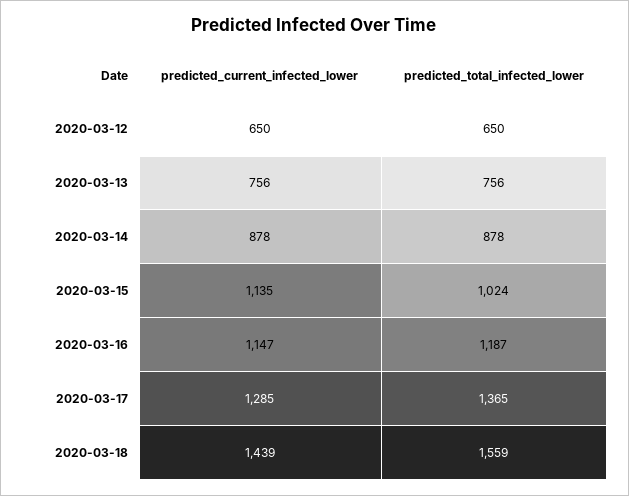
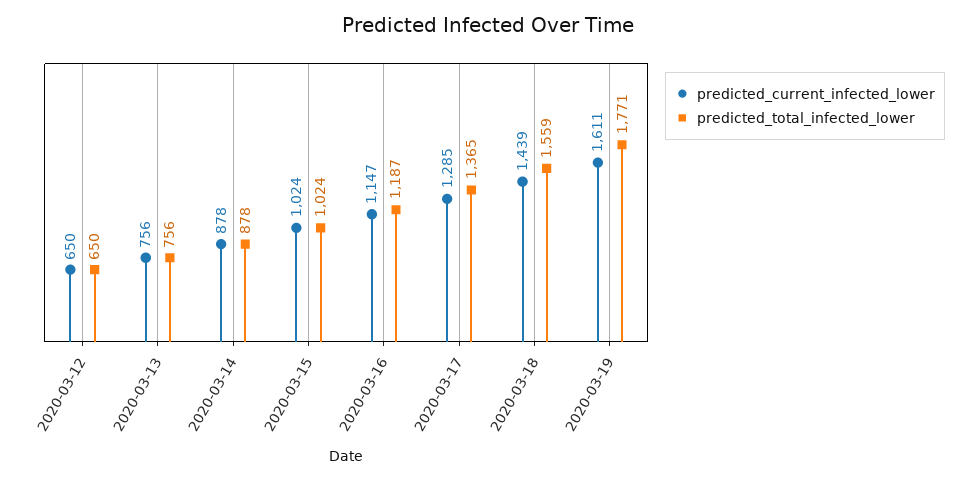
predicted_current_infected_lower, 2020-03-15: 1135 -> 1024
predicted_current_infected_lower, 2020-03-19: none -> 1611
predicted_total_infected_lower, 2020-03-19: none -> 1771

